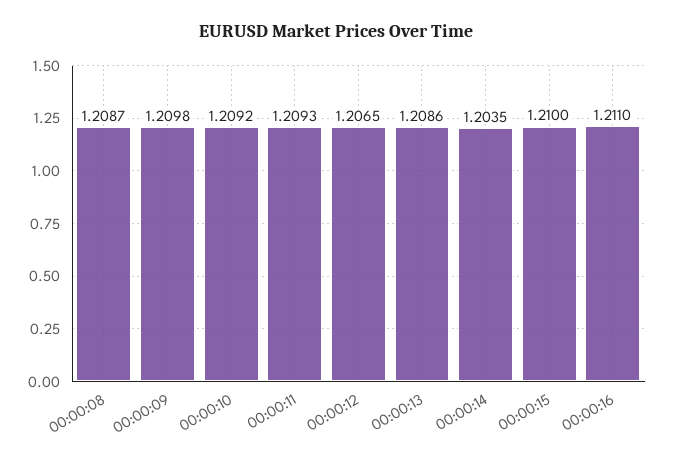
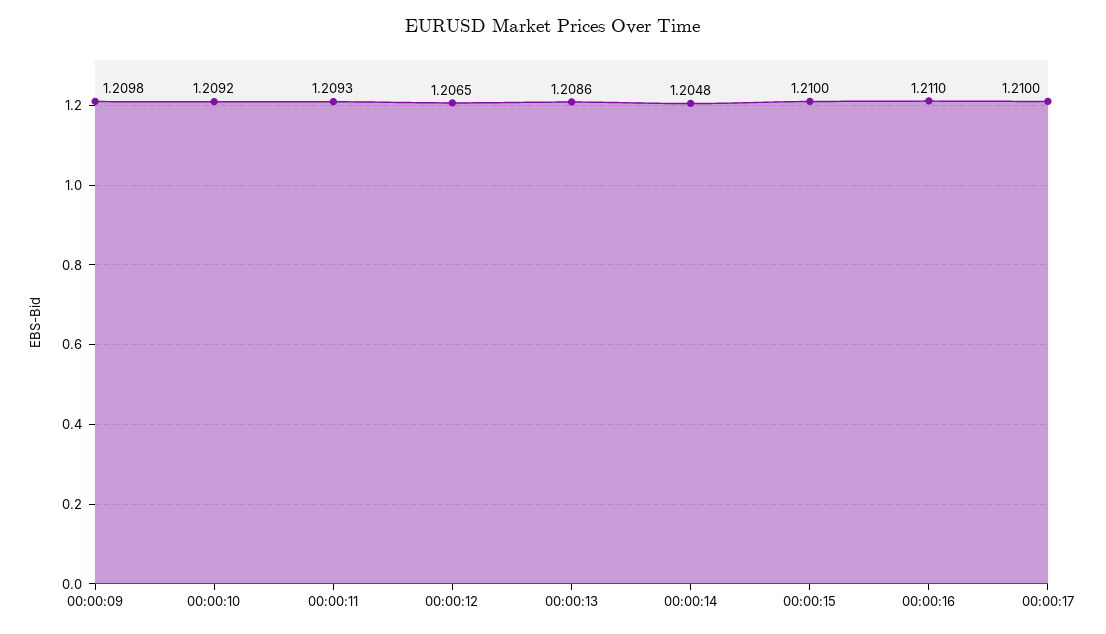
00:00:08: 1.2087 -> none
00:00:14: 1.2035 -> 1.2048
00:00:17: none -> 1.21

